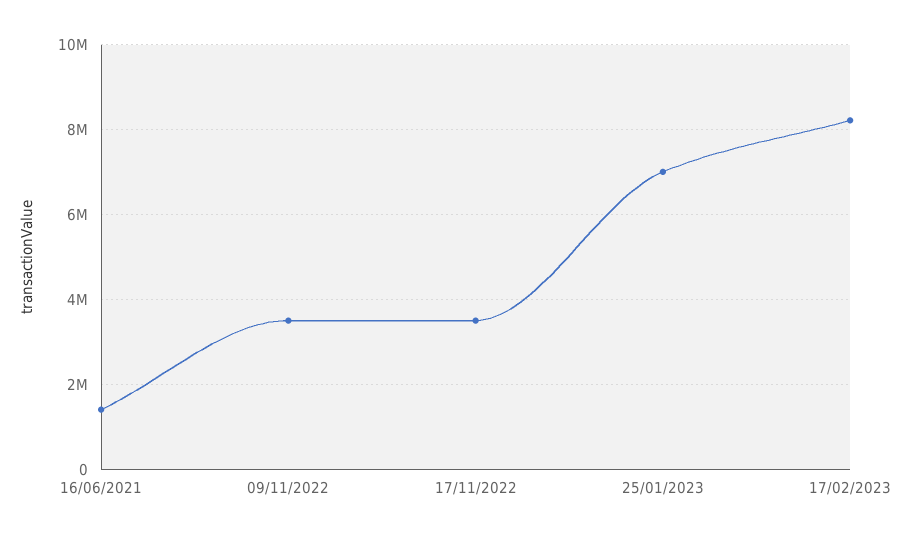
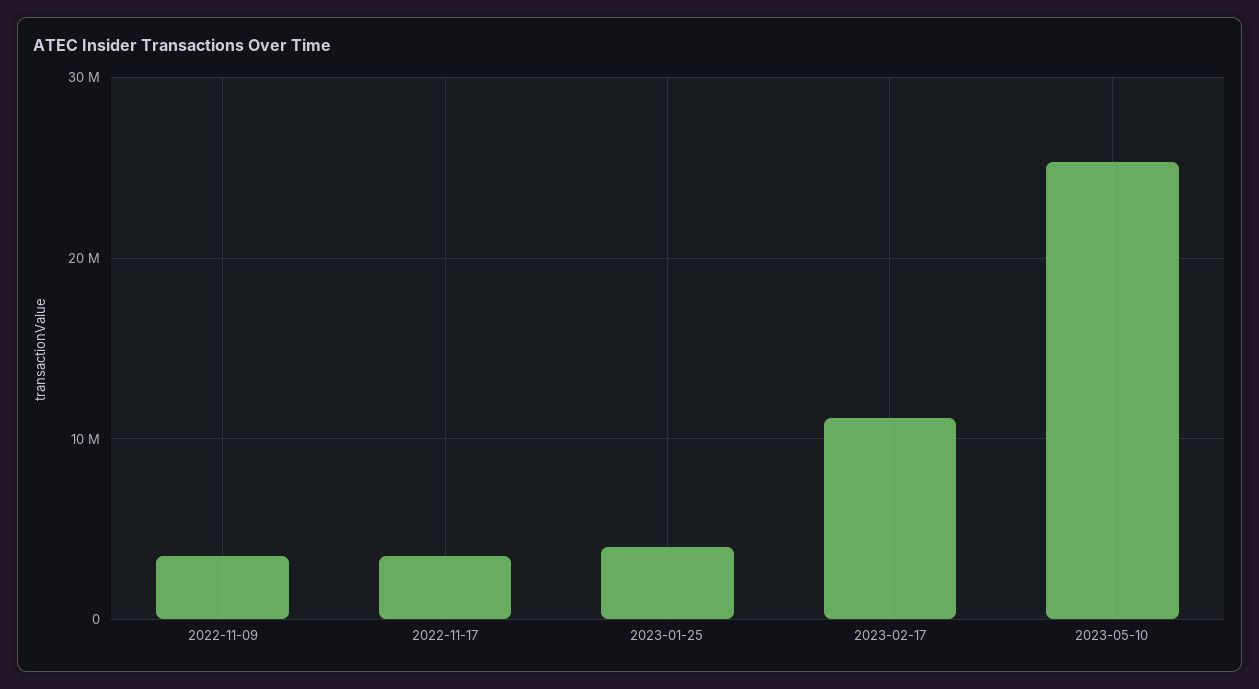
16/06/2021: 1400000 -> none
25/01/2023: 7000000 -> 4000000
17/02/2023: 8200000 -> 11000000
2023-05-10: none -> 25000000

